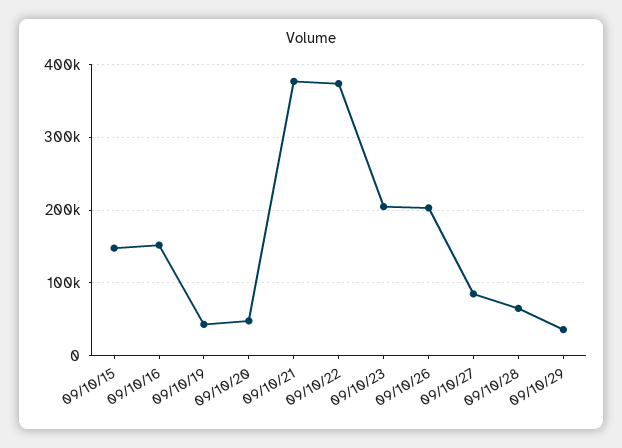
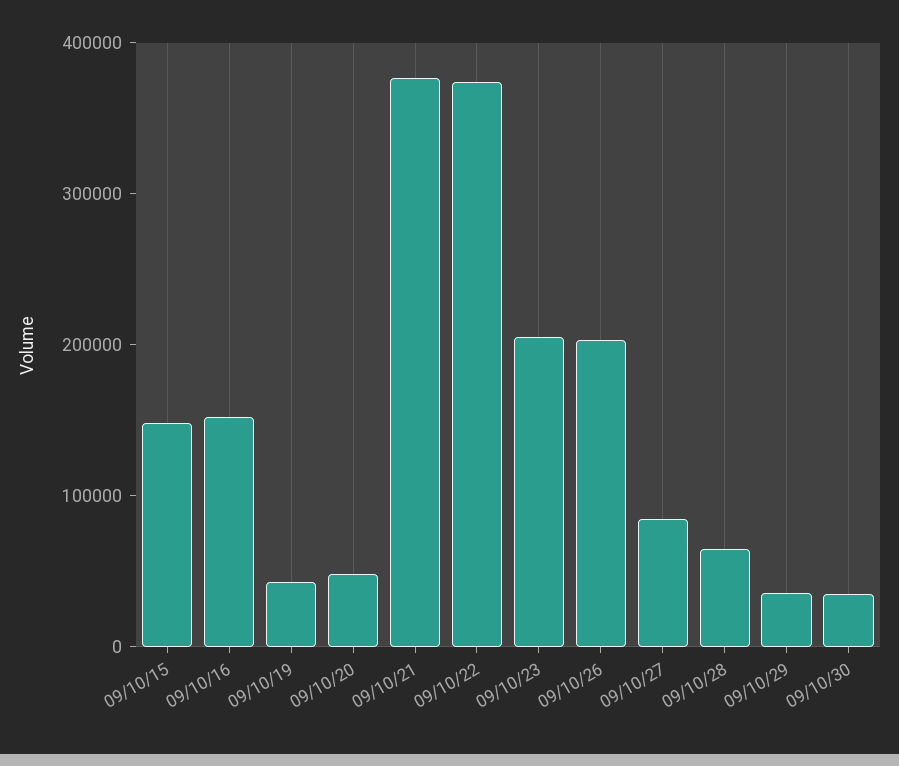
09/10/30: none -> 40000

